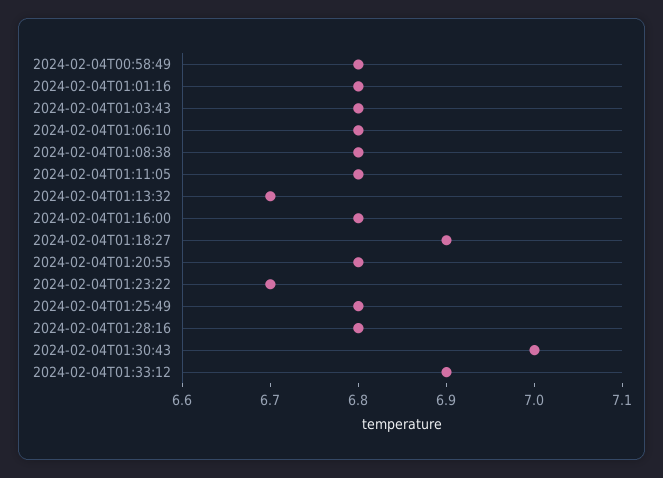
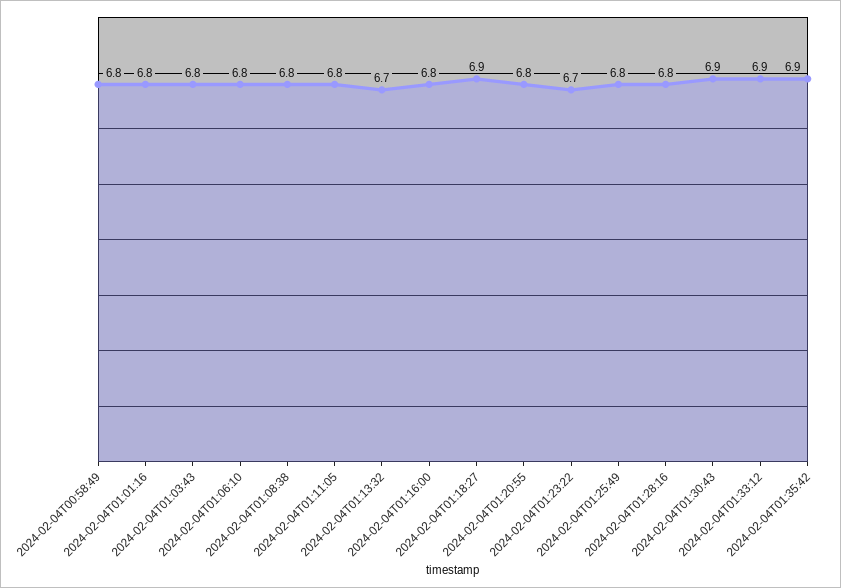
2024-02-04T01:30:43: 7 -> 6.9
2024-02-04T01:35:42: none -> 6.9

